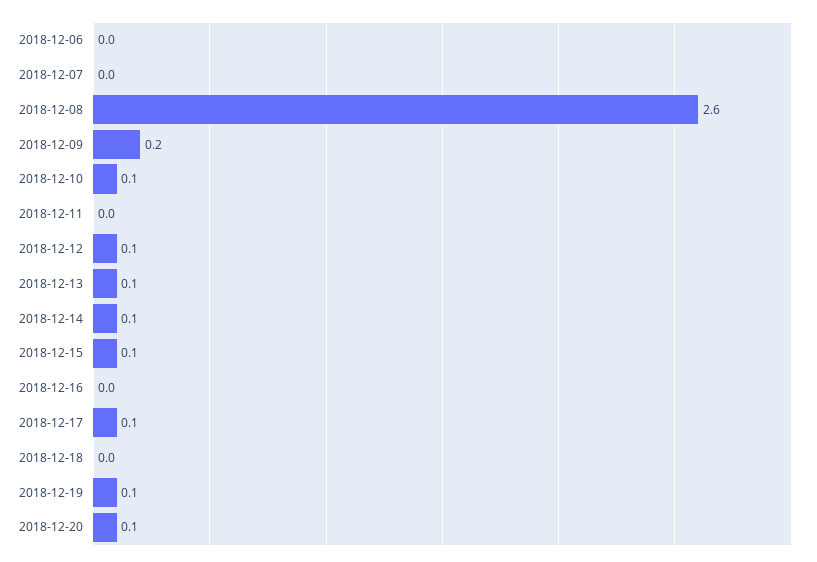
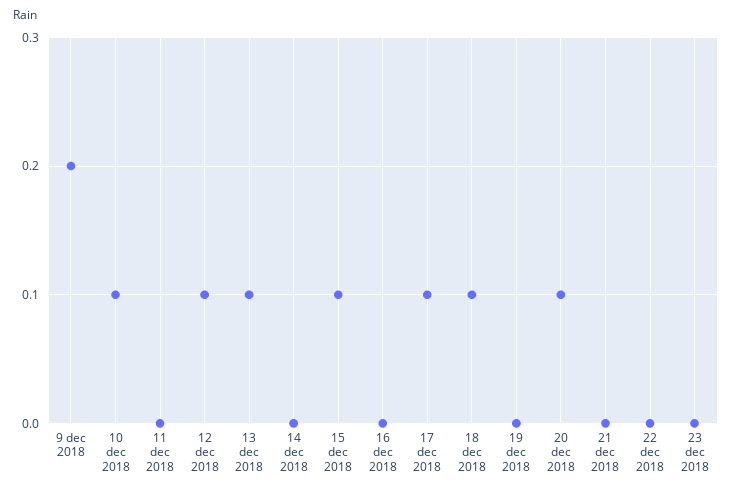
2018-12-06: 0 -> none
2018-12-07: 0 -> none
2018-12-08: 2.6 -> none
2018-12-14: 0.1 -> 0
2018-12-18: 0 -> 0.1
2018-12-19: 0.1 -> 0
21 dec 2018: none -> 0
22 dec 2018: none -> 0
23 dec 2018: none -> 0

